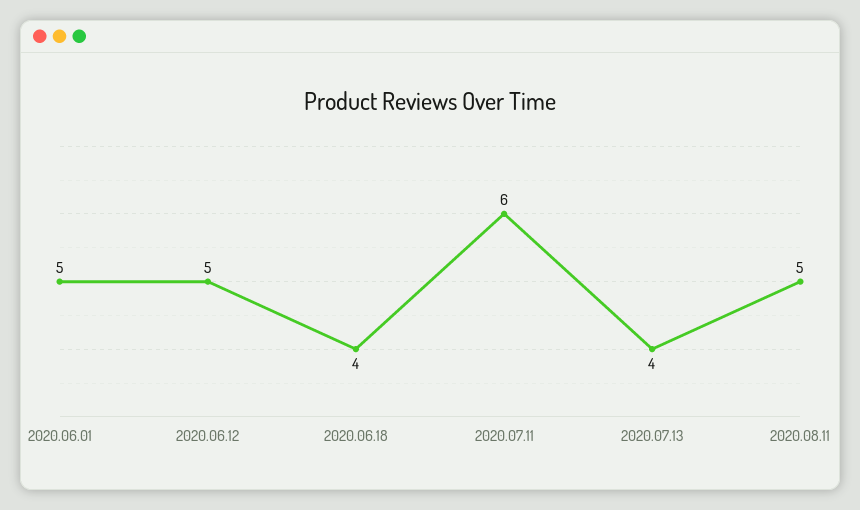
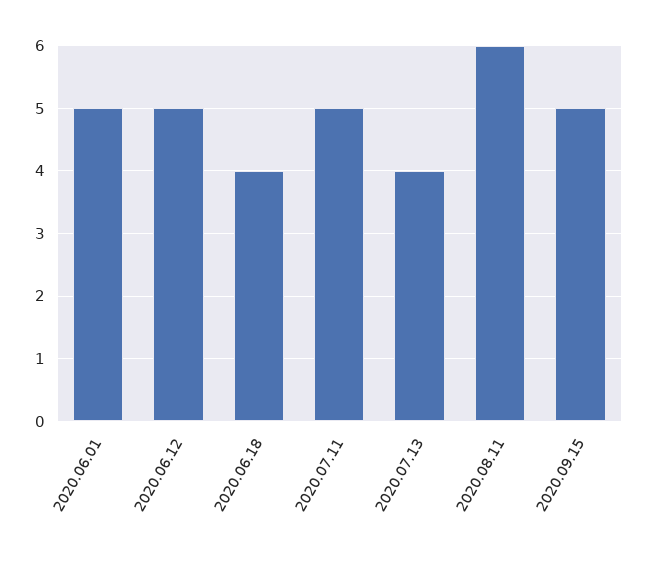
2020.07.11: 6 -> 5
2020.08.11: 5 -> 6
2020.09.15: none -> 5

